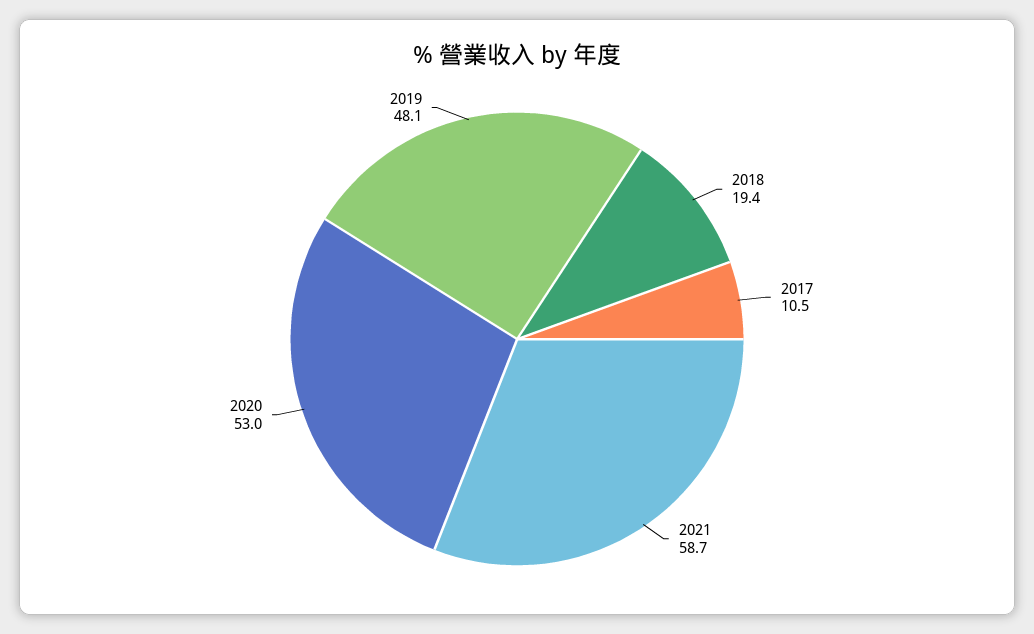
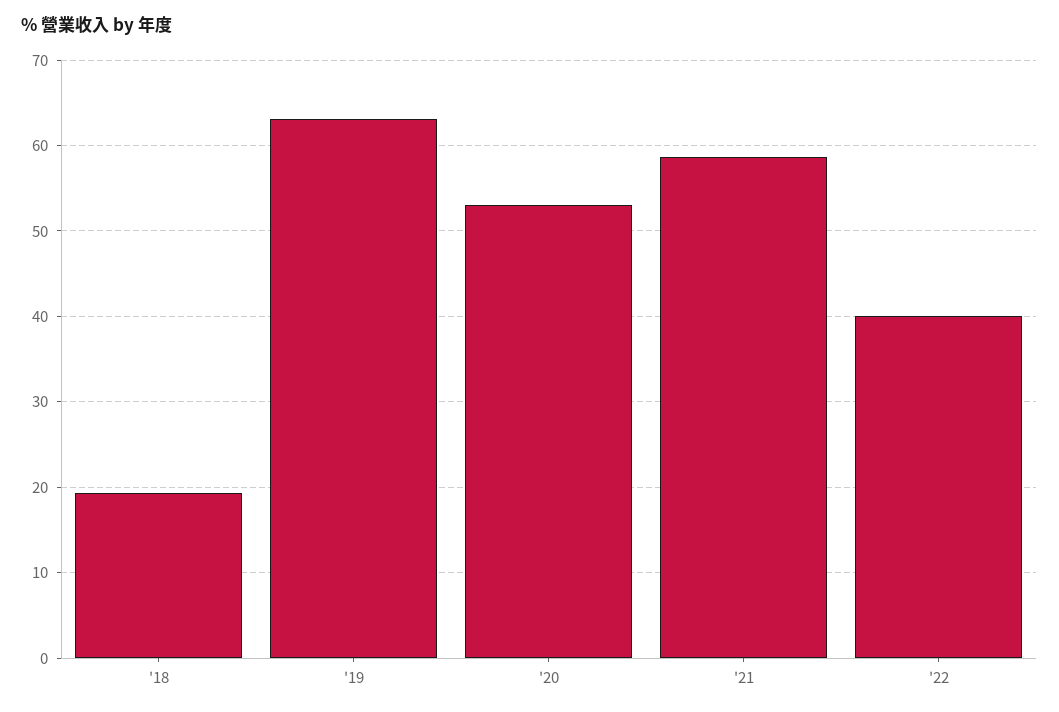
2017: 10.5 -> none
2019: 48.1 -> 63
'22: none -> 40

